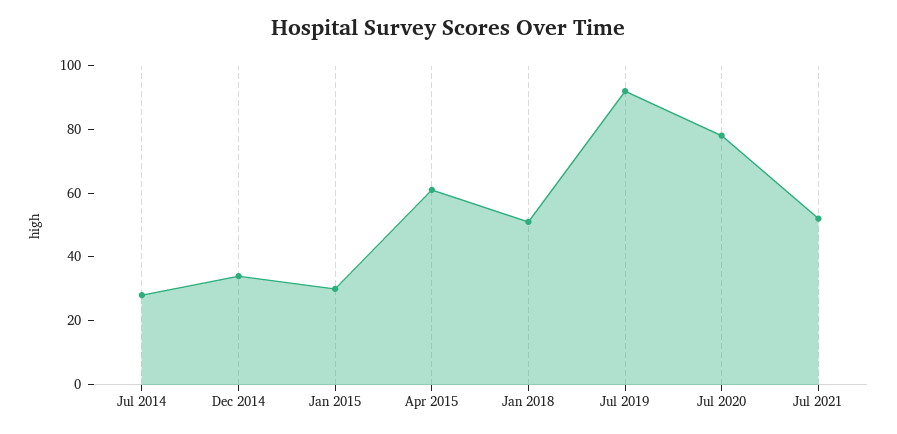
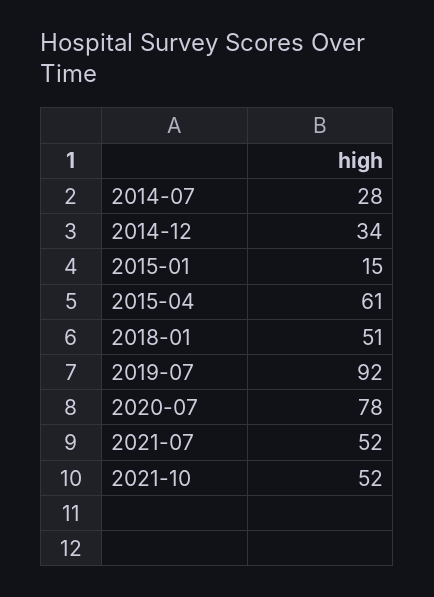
Jan 2015: 30 -> 15
2021-10: none -> 52

